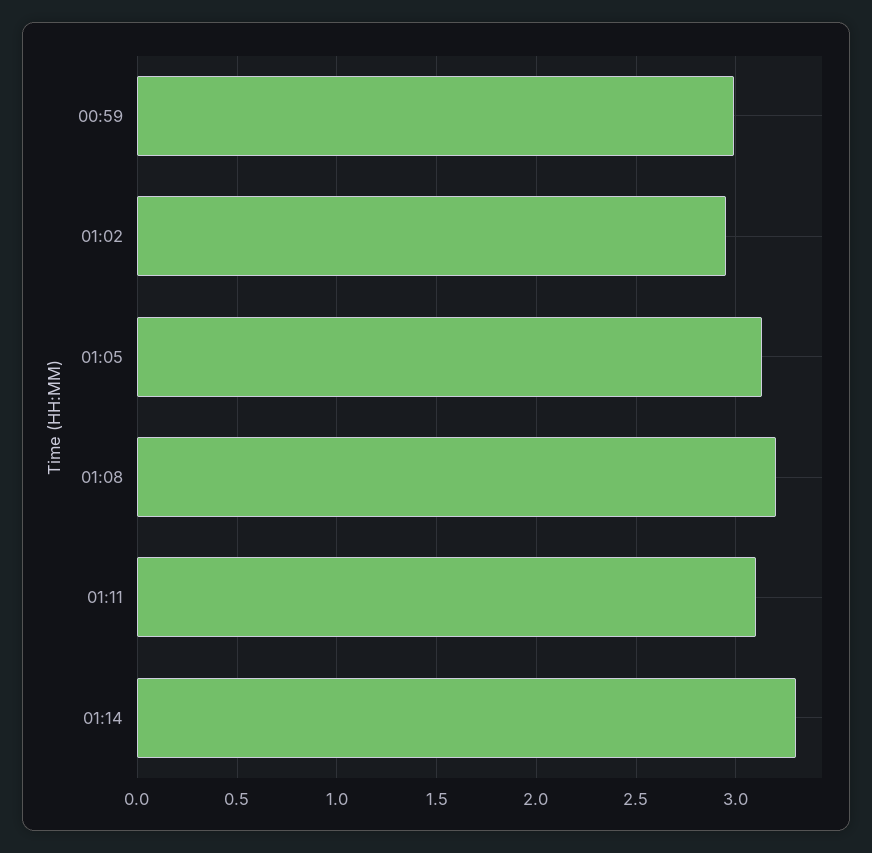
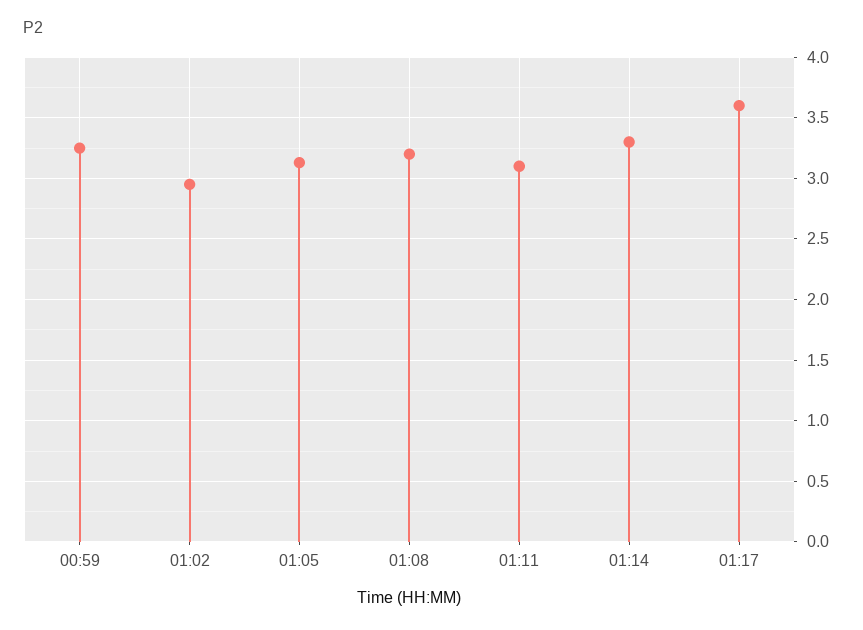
00:59: 3 -> 3.25
01:17: none -> 3.6

